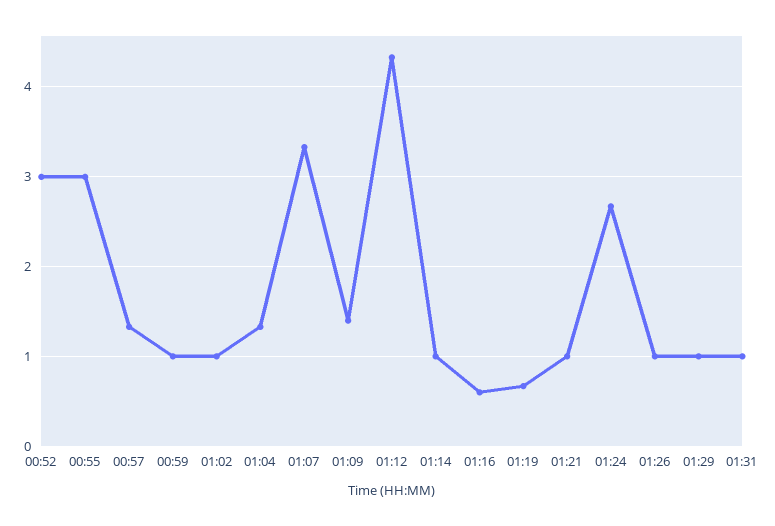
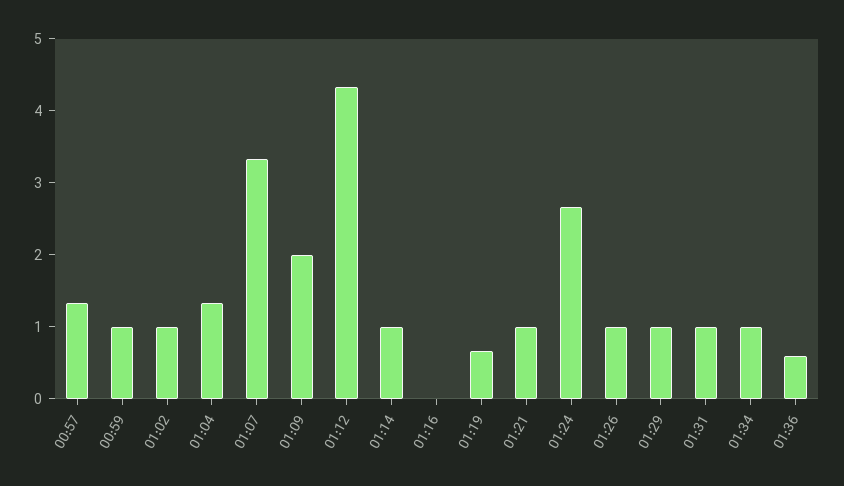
00:52: 3 -> none
00:55: 3 -> none
01:09: 1.4 -> 2
01:16: 0.6 -> 0
01:34: none -> 1
01:36: none -> 0.6

